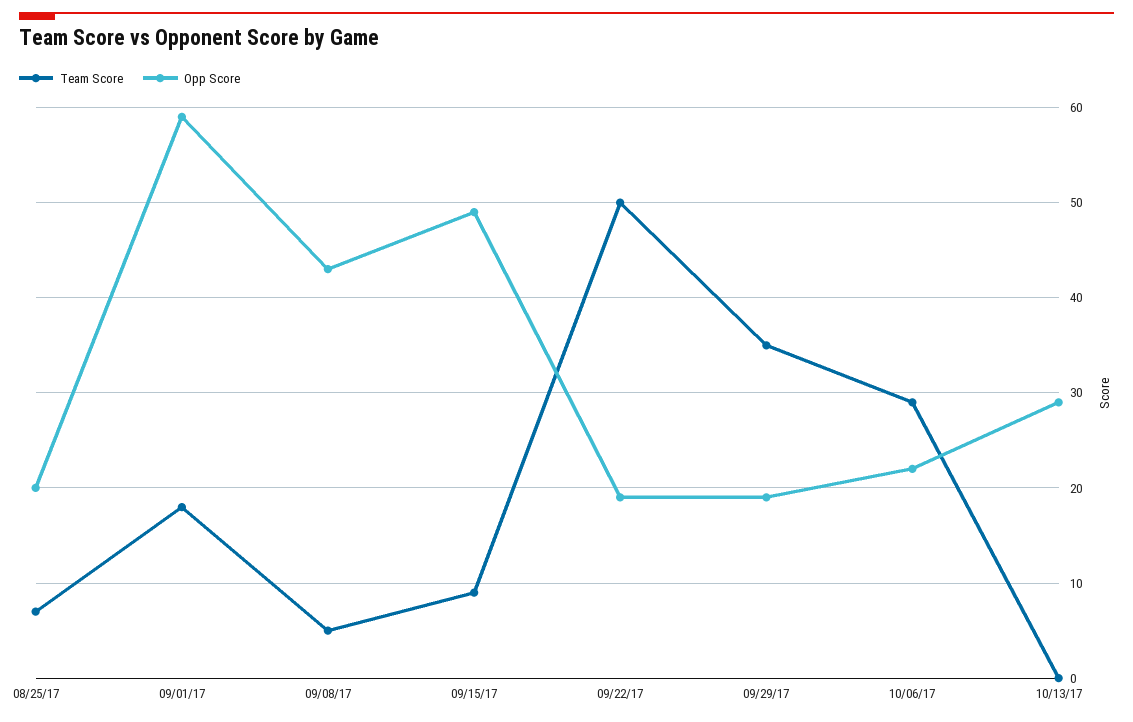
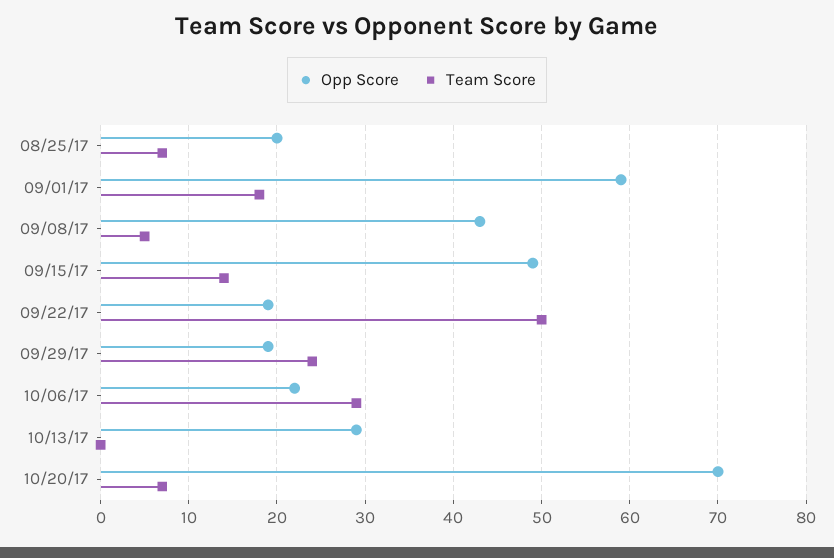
Team Score, 09/15/17: 9 -> 14
Team Score, 09/29/17: 35 -> 24
Opp Score, 10/20/17: none -> 70
Team Score, 10/20/17: none -> 7

